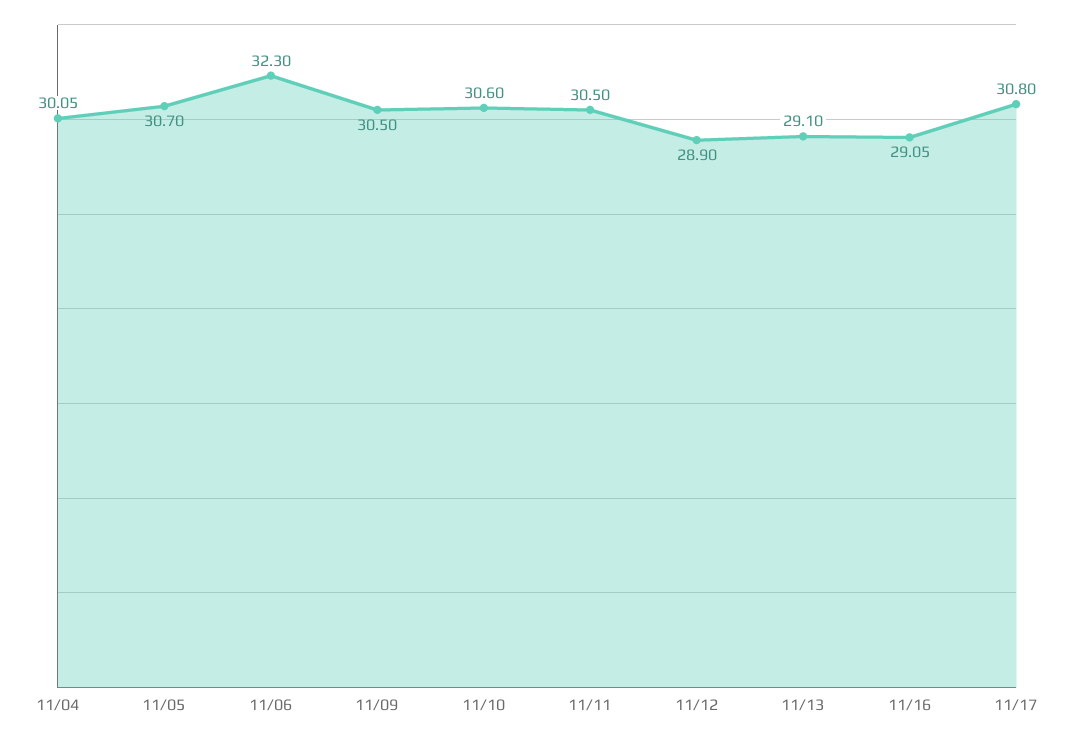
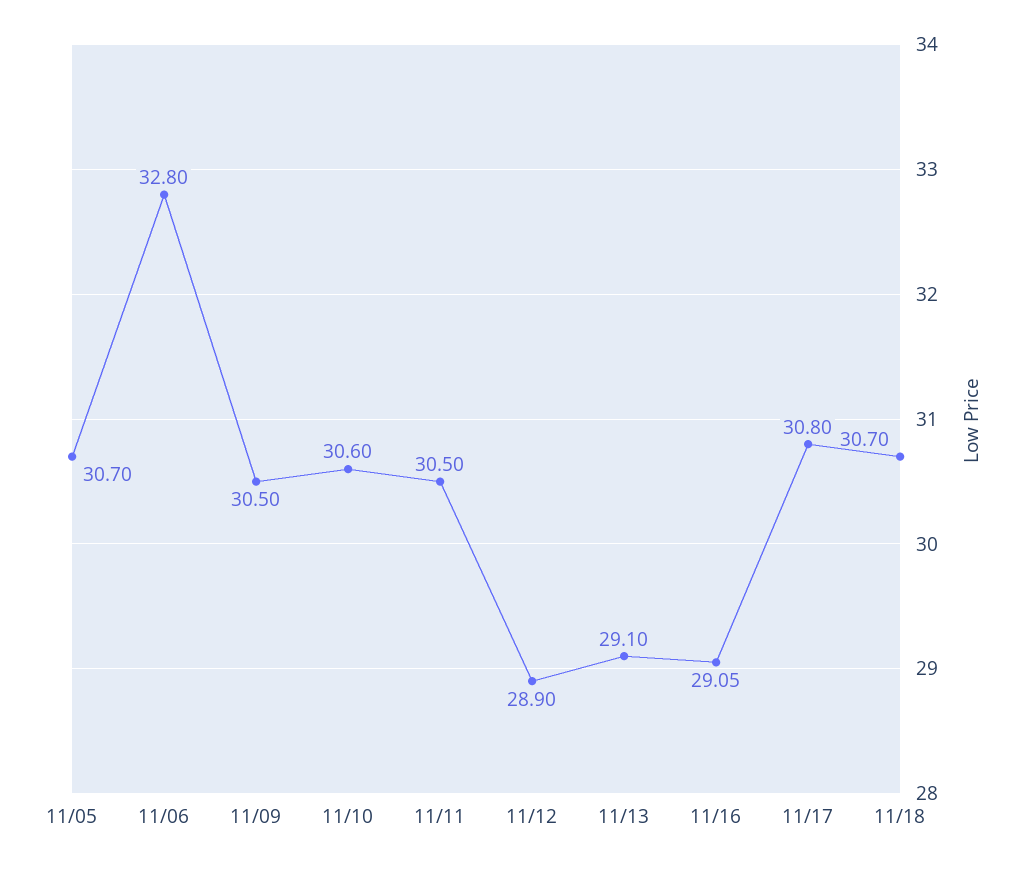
11/04: 30.05 -> none
11/06: 32.3 -> 32.8
11/18: none -> 30.7

